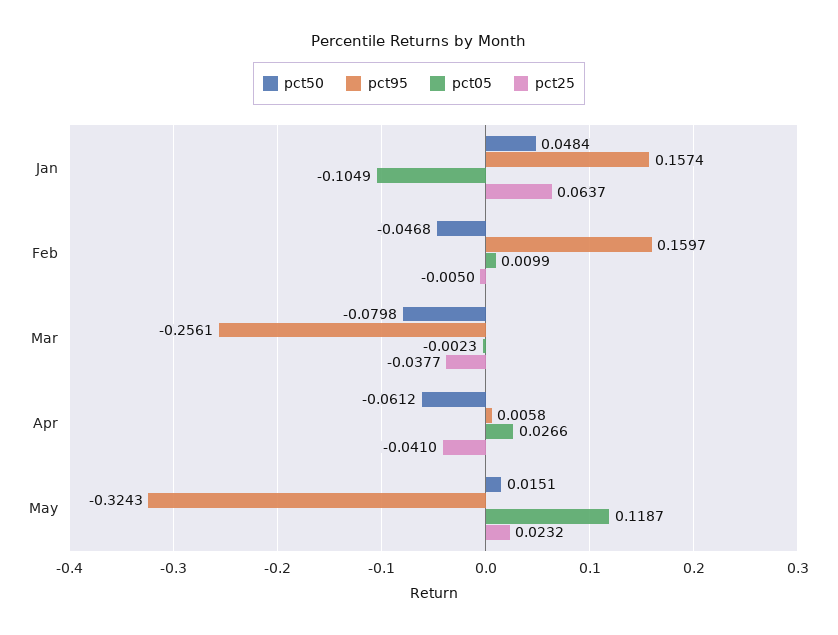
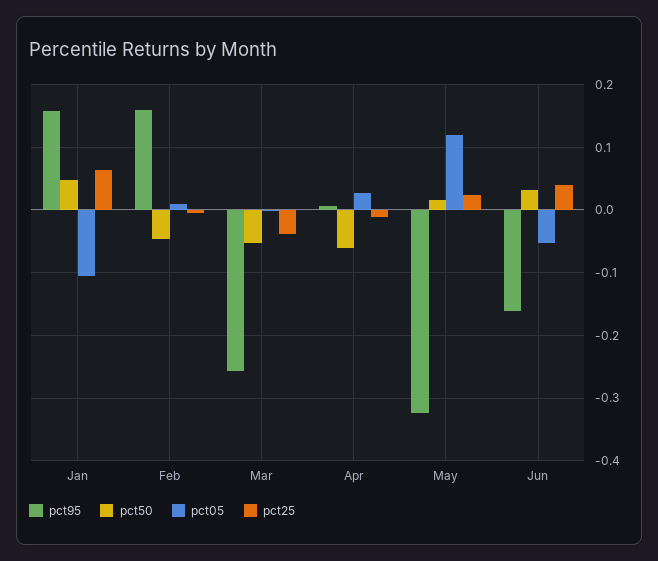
pct50, Mar: -0.0798 -> -0.05
pct25, Apr: -0.041 -> -0.01
pct95, Jun: none -> -0.16
pct50, Jun: none -> 0.03
pct05, Jun: none -> -0.05
pct25, Jun: none -> 0.04

